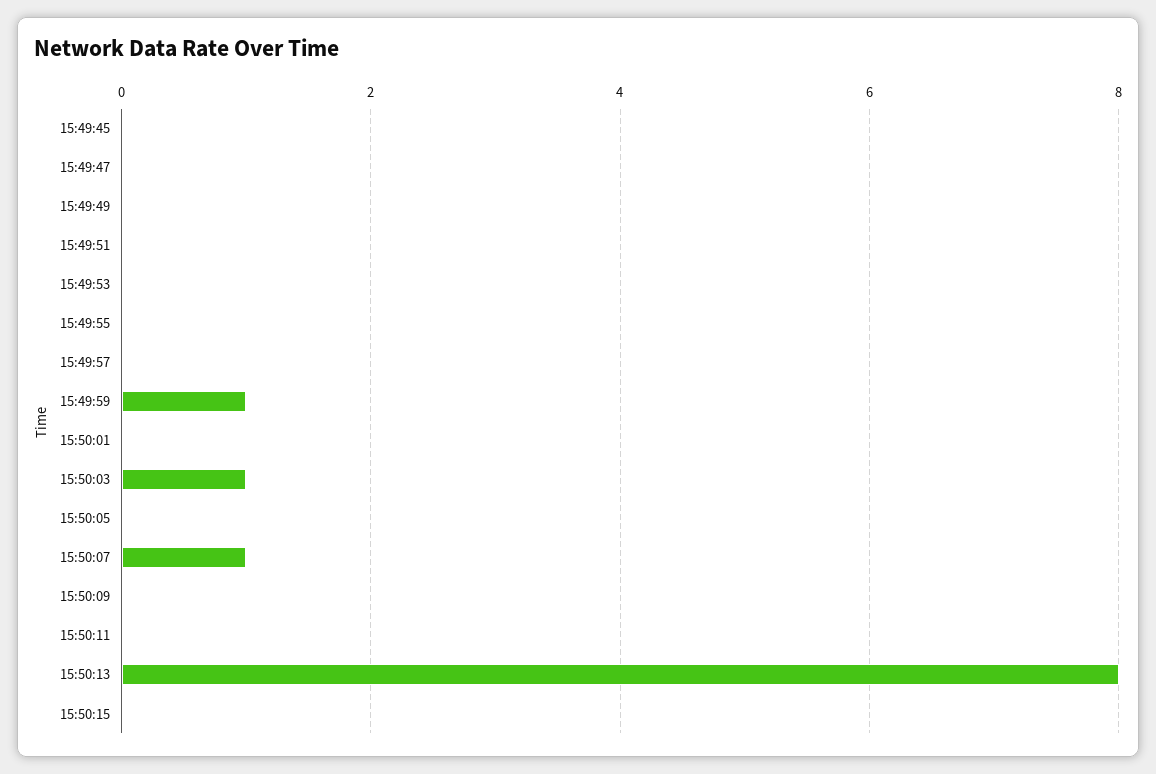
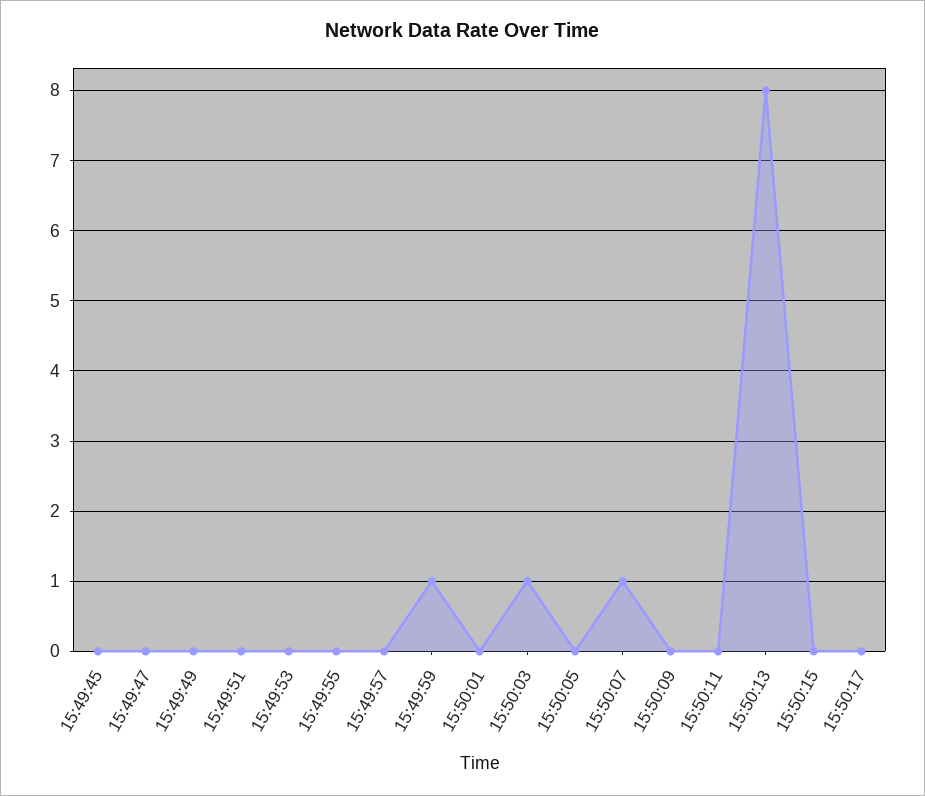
15:50:17: none -> 0

